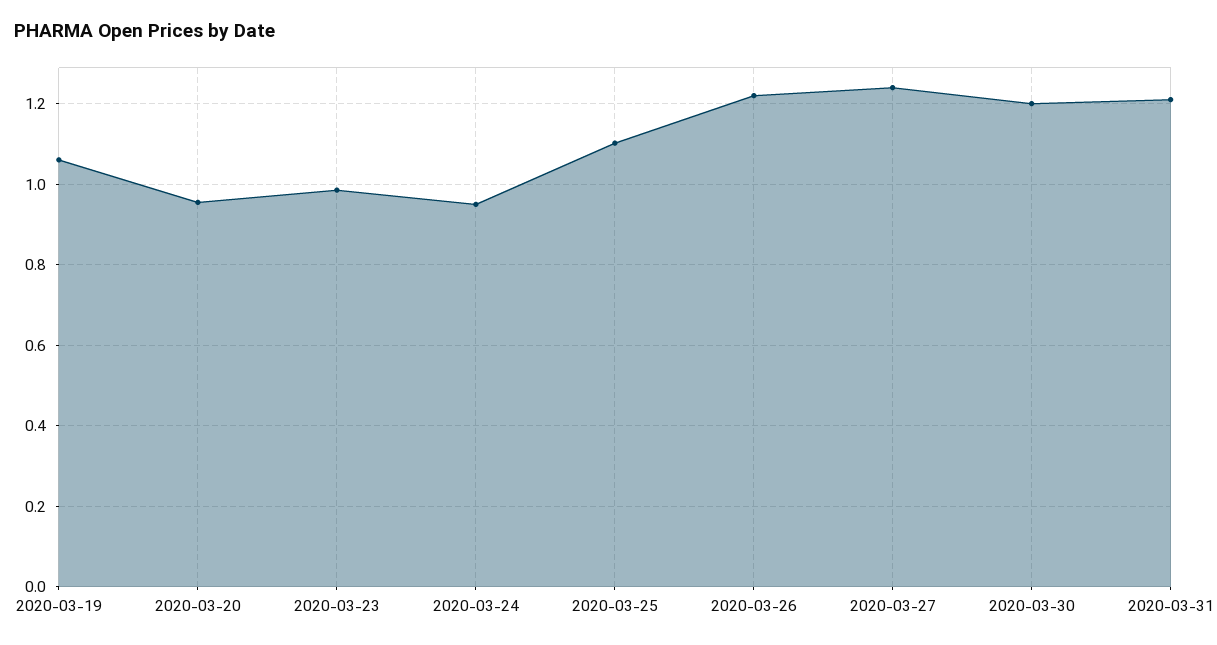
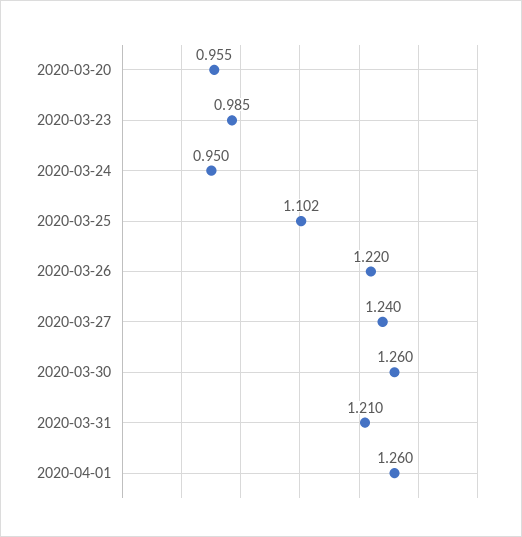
2020-03-19: 1.06 -> none
2020-03-30: 1.2 -> 1.26
2020-04-01: none -> 1.26

